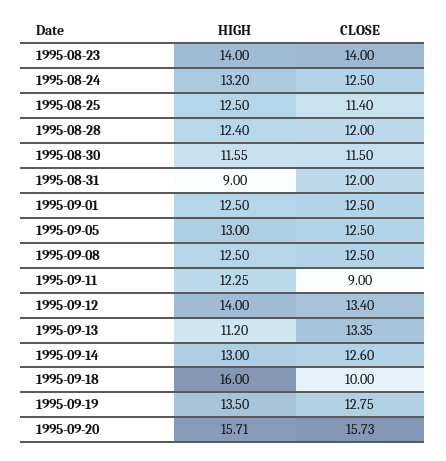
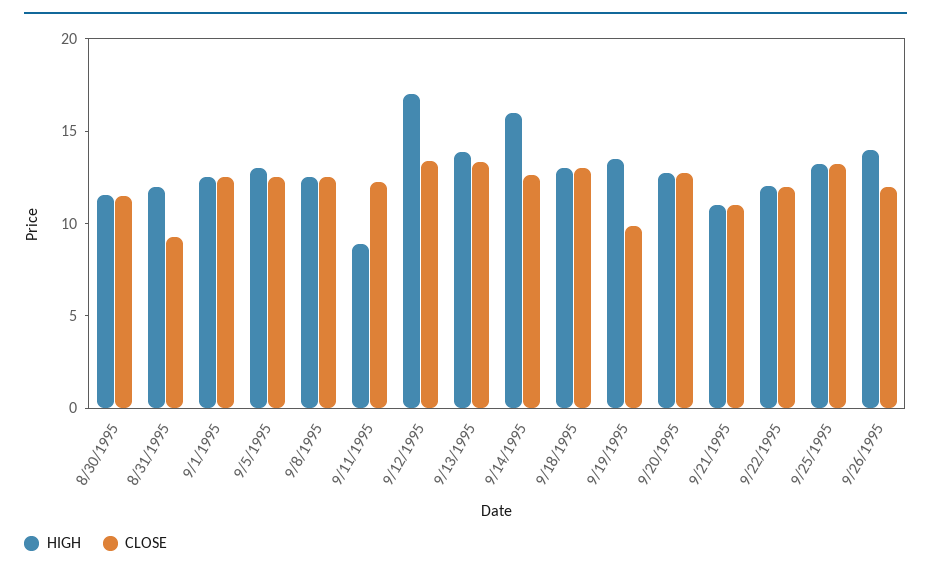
HIGH, 1995-08-23: 14 -> none
CLOSE, 1995-08-23: 14 -> none
HIGH, 1995-08-24: 13.2 -> none
CLOSE, 1995-08-24: 12.5 -> none
HIGH, 1995-08-25: 12.5 -> none
CLOSE, 1995-08-25: 11.4 -> none
HIGH, 1995-08-28: 12.4 -> none
CLOSE, 1995-08-28: 12 -> none
HIGH, 1995-08-31: 9 -> 12
CLOSE, 1995-08-31: 12 -> 9
HIGH, 1995-09-11: 12.25 -> 9
CLOSE, 1995-09-11: 9 -> 12
HIGH, 1995-09-12: 14 -> 17
HIGH, 1995-09-13: 11.2 -> 14
HIGH, 1995-09-14: 13 -> 16
HIGH, 1995-09-18: 16 -> 13
CLOSE, 1995-09-18: 10 -> 13
CLOSE, 1995-09-19: 12.75 -> 10
HIGH, 1995-09-20: 15.71 -> 13
CLOSE, 1995-09-20: 15.73 -> 13
HIGH, 9/21/1995: none -> 11
CLOSE, 9/21/1995: none -> 11
HIGH, 9/22/1995: none -> 12
CLOSE, 9/22/1995: none -> 12
HIGH, 9/25/1995: none -> 13
CLOSE, 9/25/1995: none -> 13
HIGH, 9/26/1995: none -> 14
CLOSE, 9/26/1995: none -> 12

